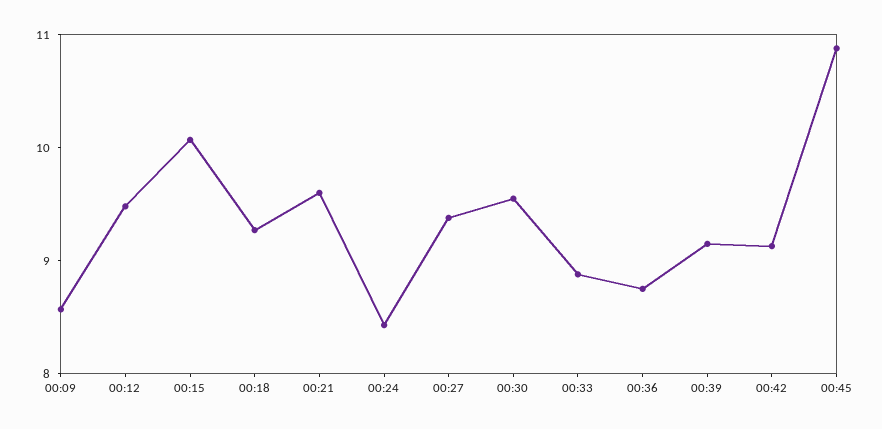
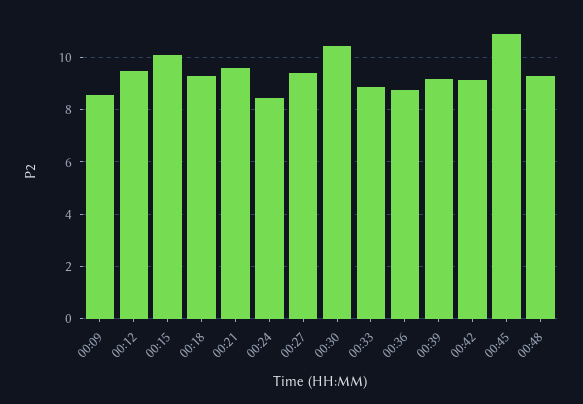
00:30: 9.6 -> 10.5
00:48: none -> 9.25

